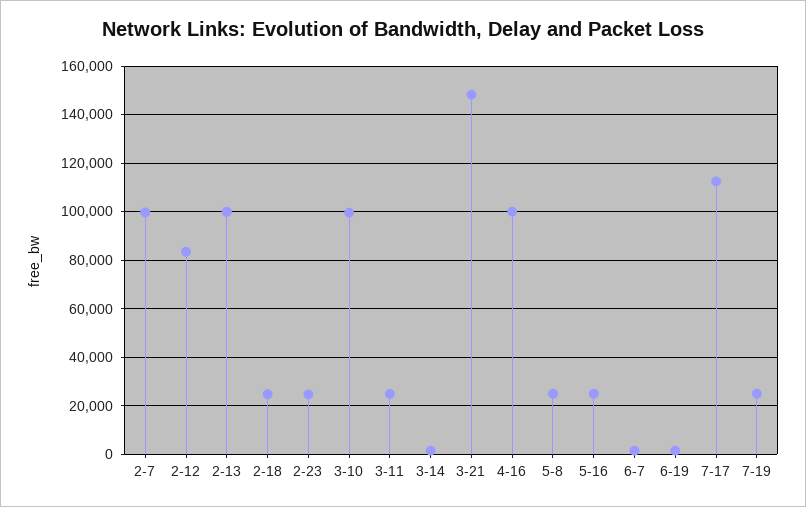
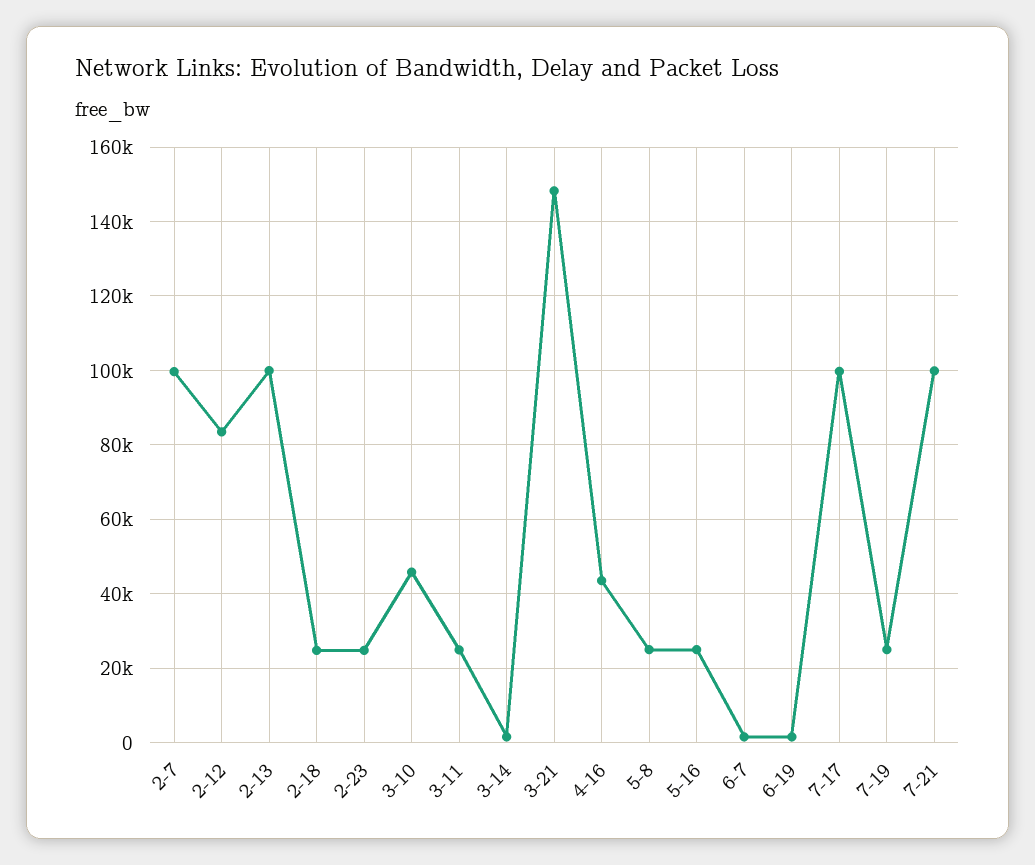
3-10: 100000 -> 46000
4-16: 100000 -> 44000
7-17: 112500 -> 100000
7-21: none -> 100000

